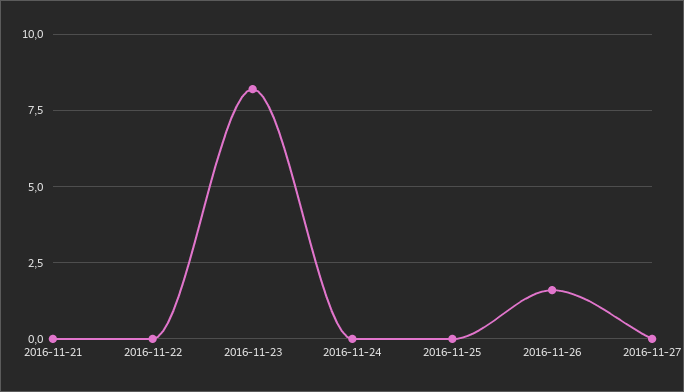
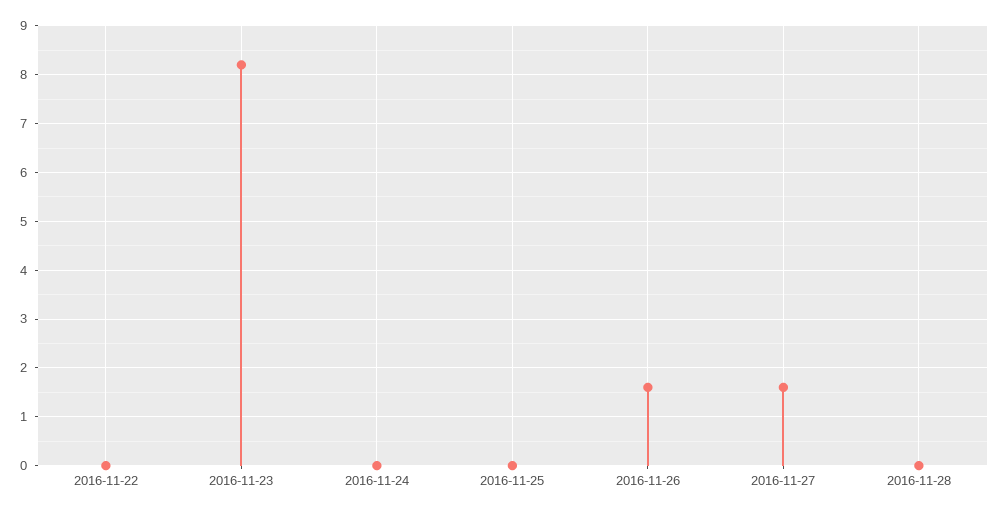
2016-11-21: 0 -> none
2016-11-27: 0 -> 1.5
2016-11-28: none -> 0

